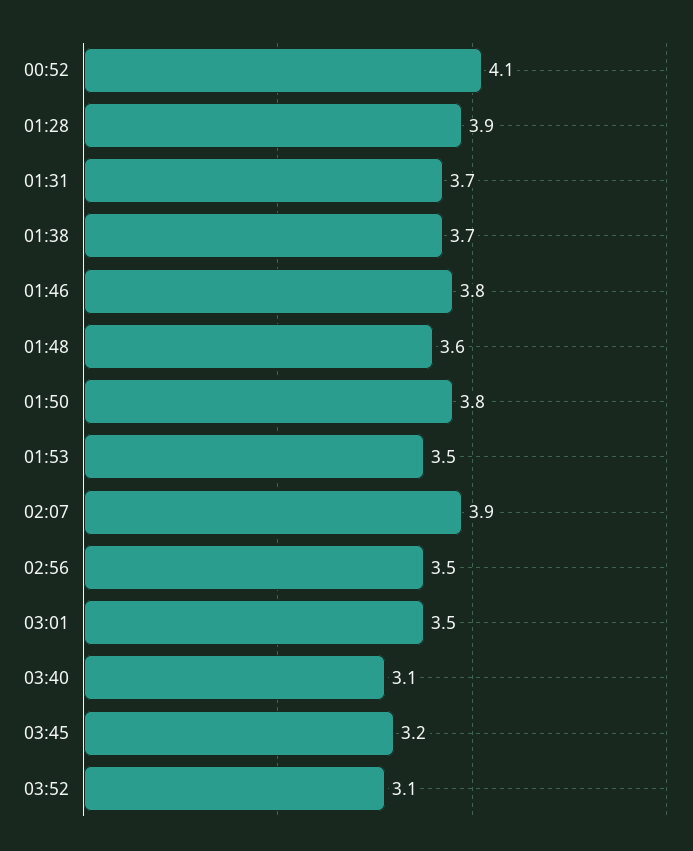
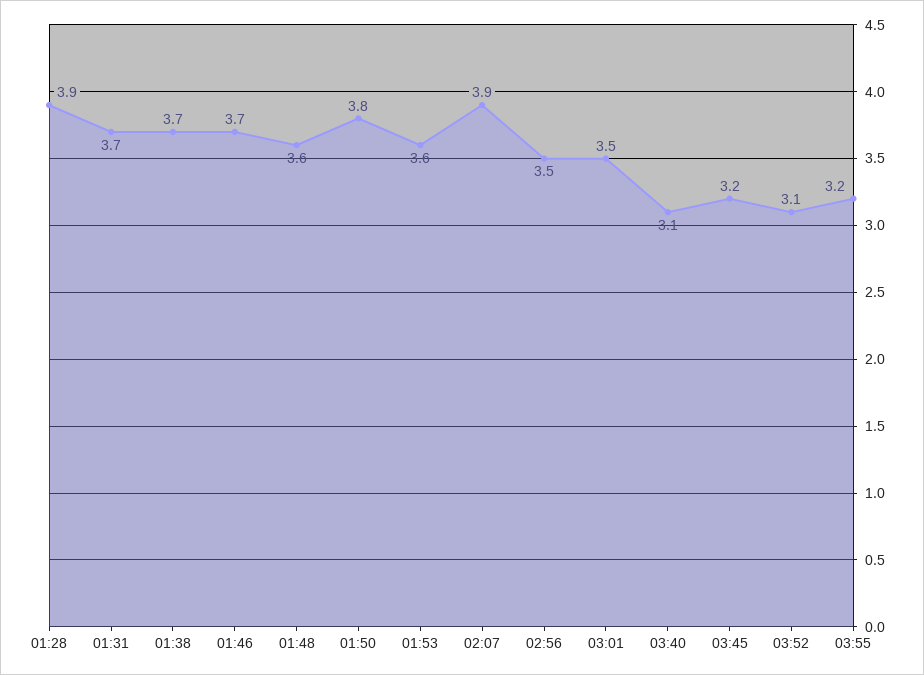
00:52: 4.1 -> none
01:46: 3.8 -> 3.7
01:53: 3.5 -> 3.6
03:55: none -> 3.2

